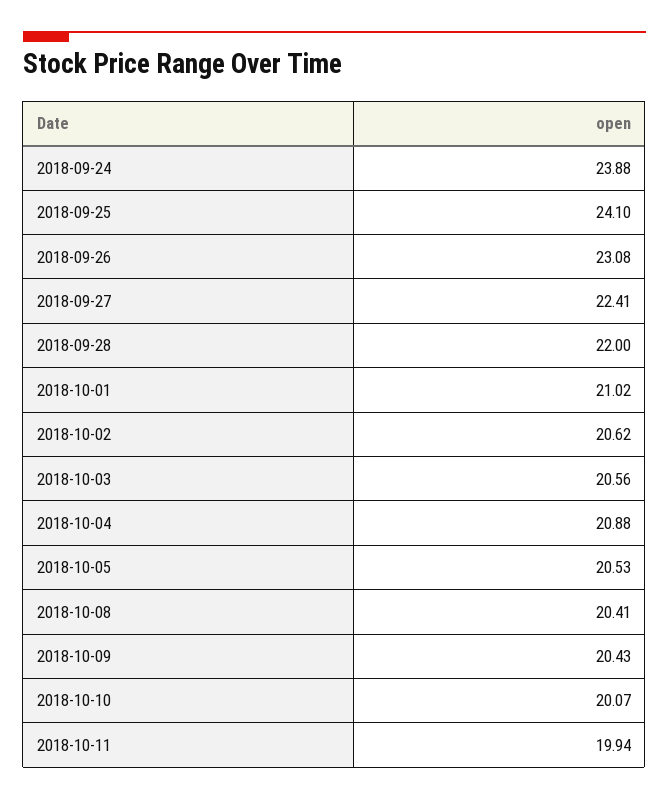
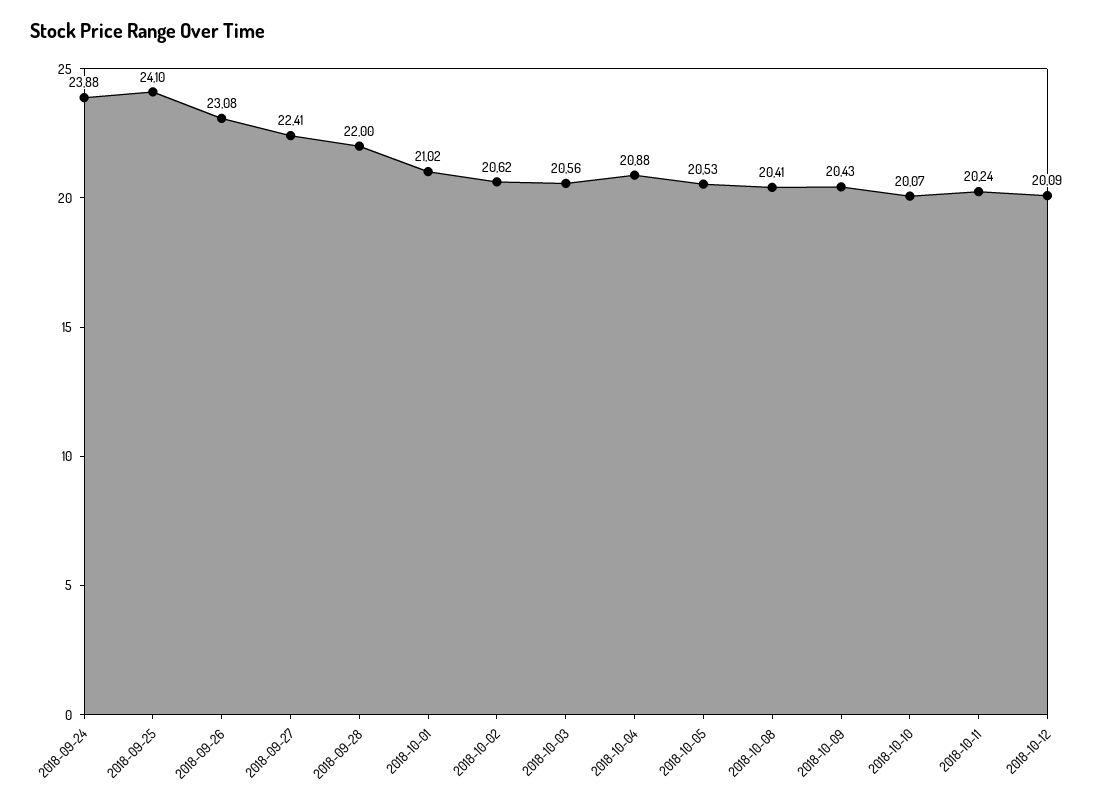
2018-10-11: 19.94 -> 20.24
2018-10-12: none -> 20.09

